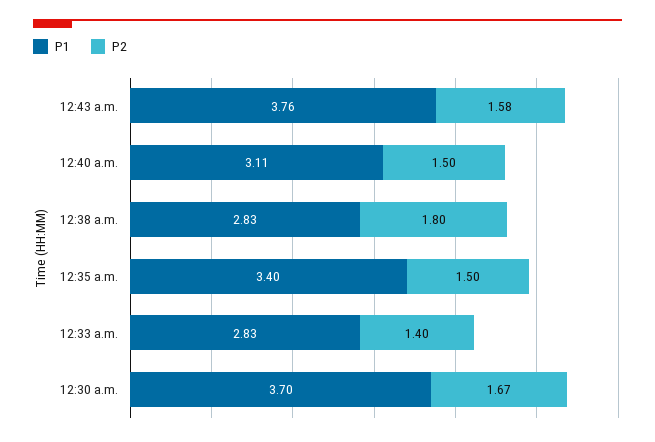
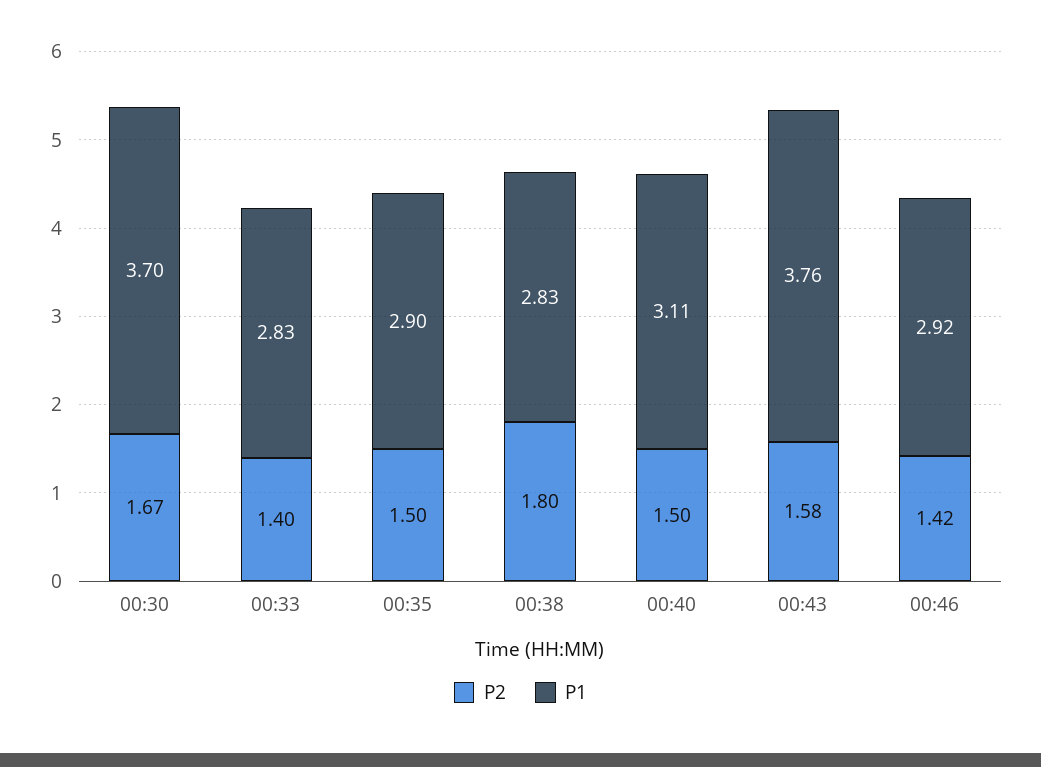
P1, 12:35 a.m.: 3.4 -> 2.9
P2, 00:46: none -> 1.42
P1, 00:46: none -> 2.92

